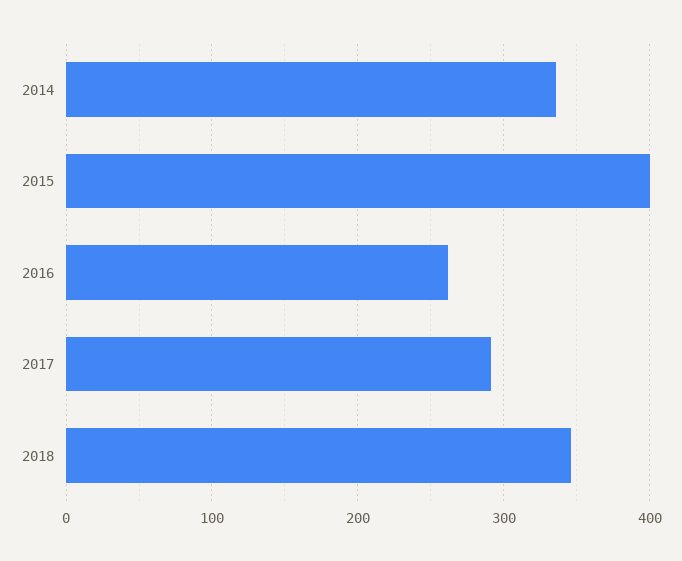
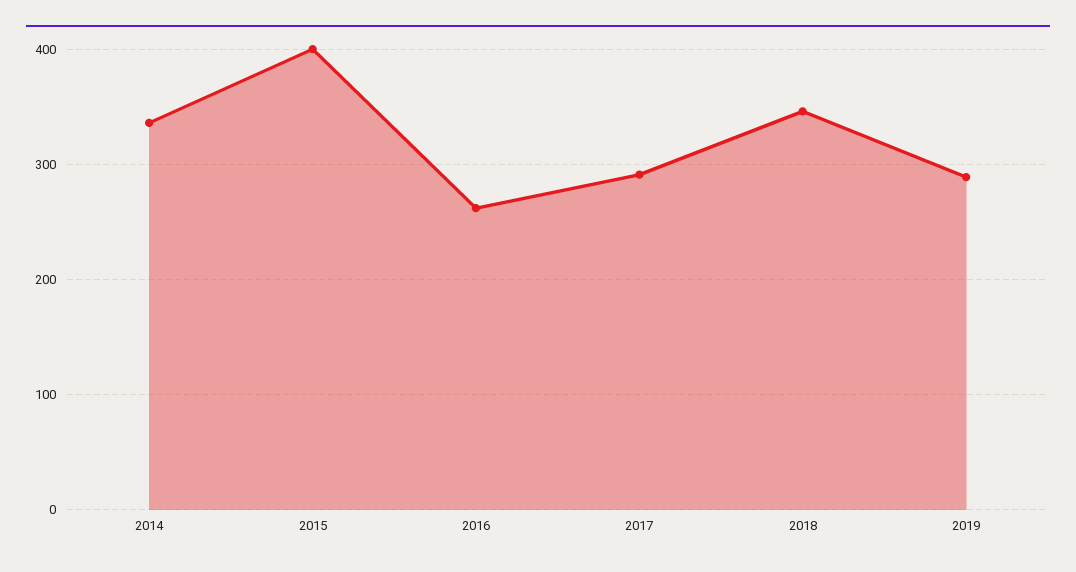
2019: none -> 290

